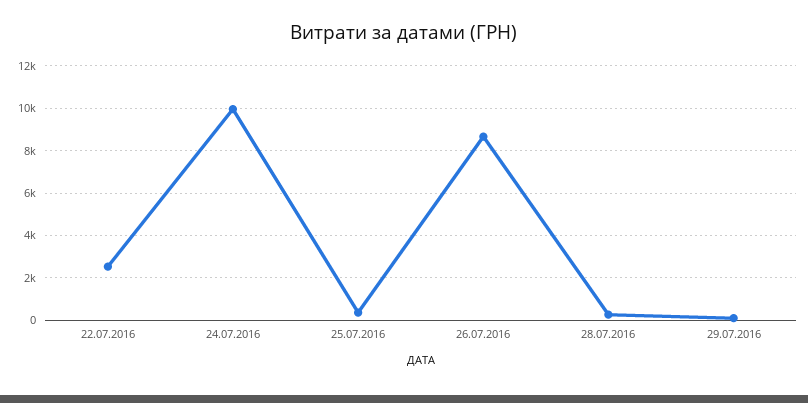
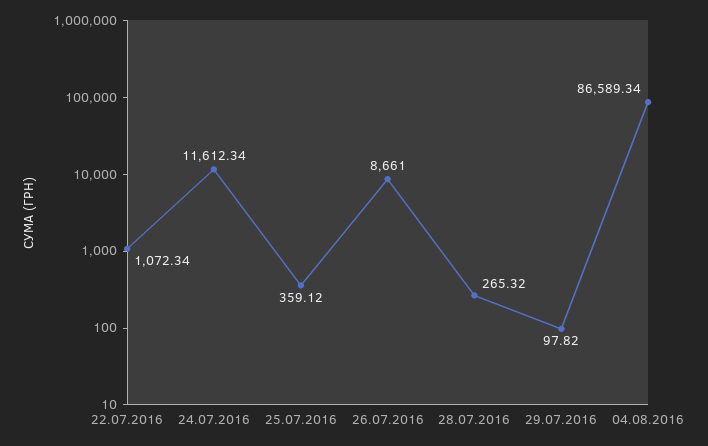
22.07.2016: 2500 -> 1072.34
24.07.2016: 10000 -> 11612.34
04.08.2016: none -> 86589.34

